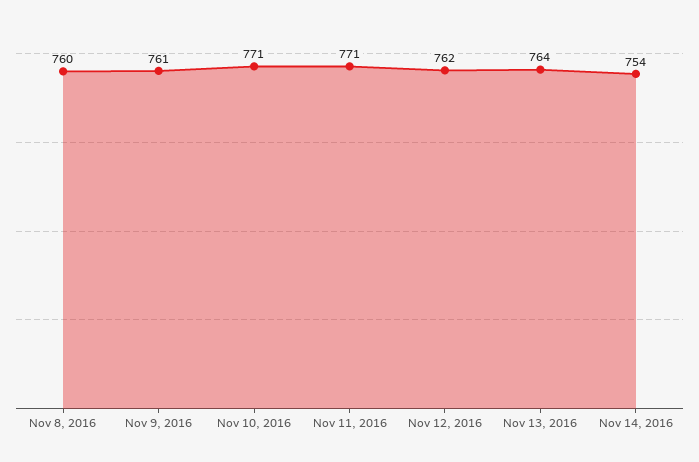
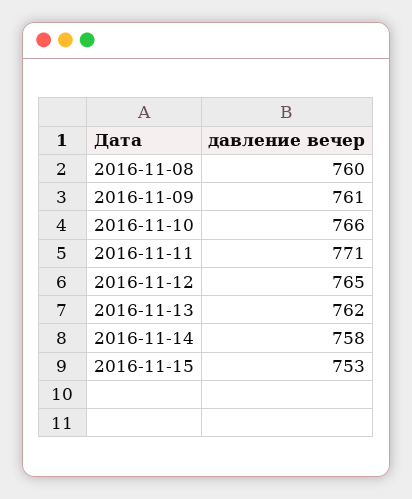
Nov 10, 2016: 771 -> 766
Nov 12, 2016: 762 -> 765
Nov 13, 2016: 764 -> 762
Nov 14, 2016: 754 -> 758
2016-11-15: none -> 753

